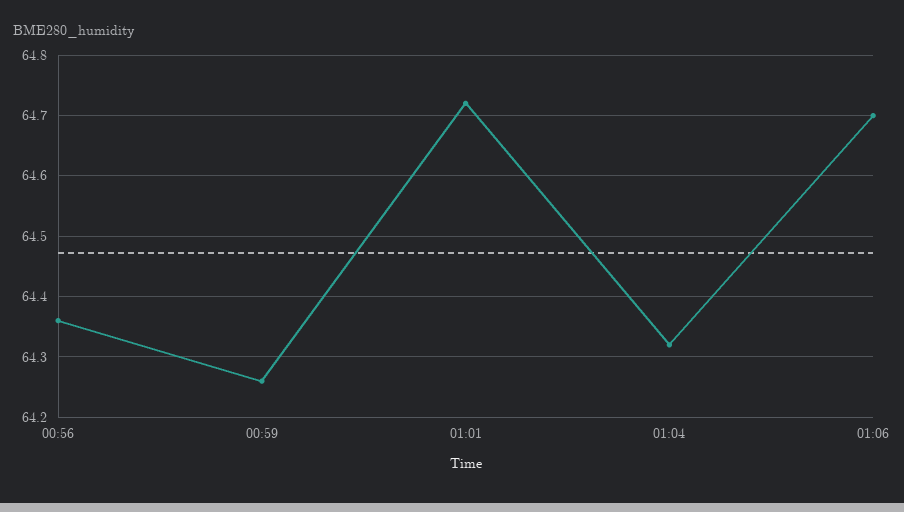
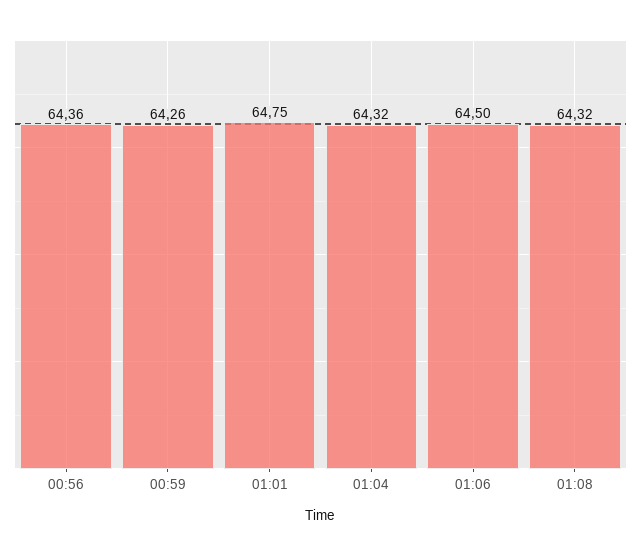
01:01: 64.72 -> 64.75
01:06: 64.7 -> 64.5
01:08: none -> 64.32

